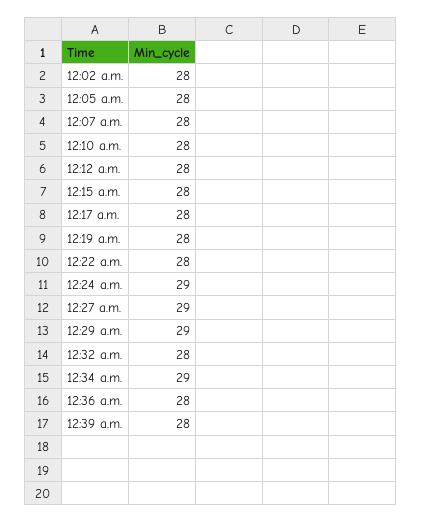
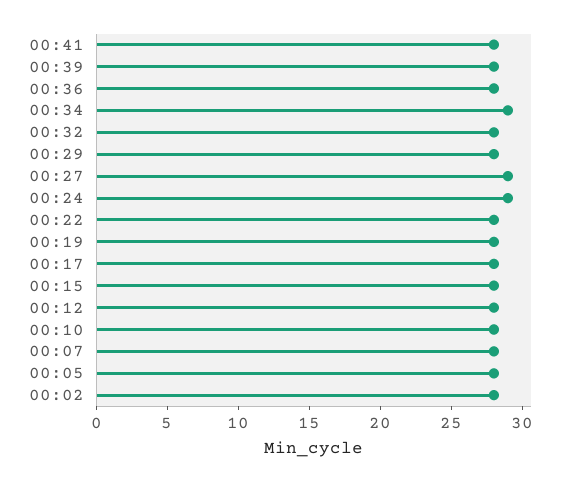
12:29 a.m.: 29 -> 28
00:41: none -> 28

